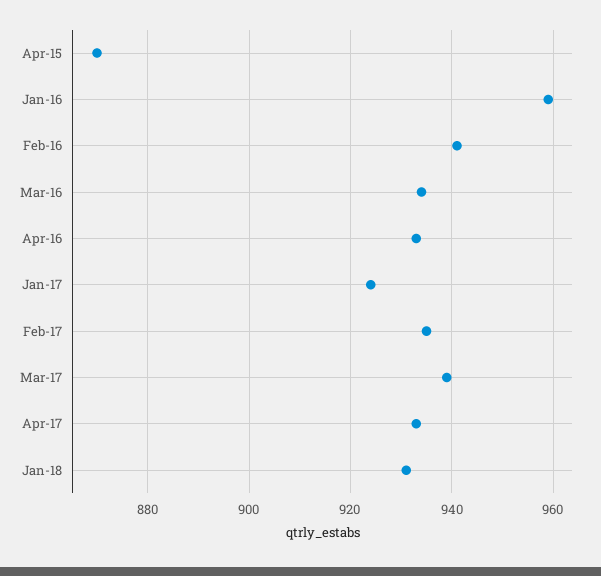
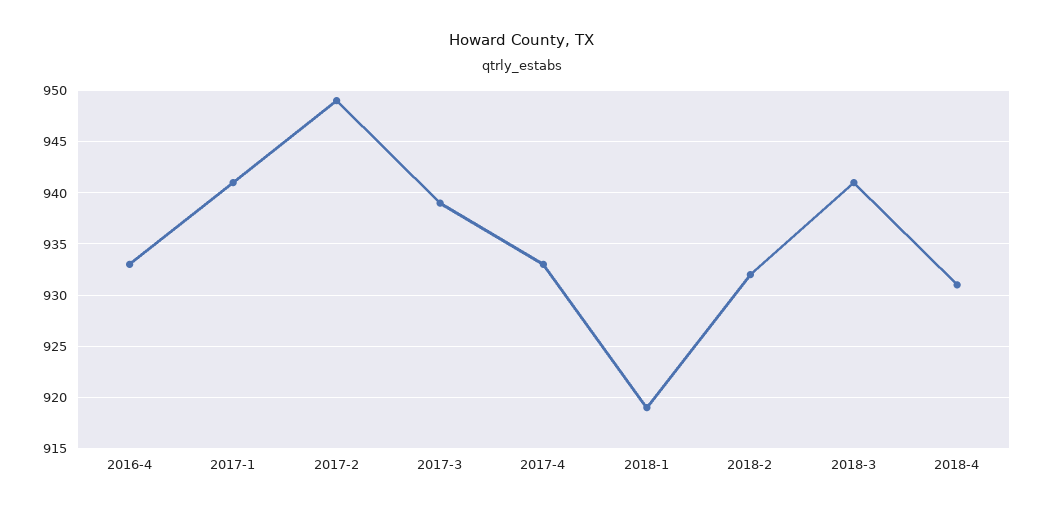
Apr-15: 870 -> none
Jan-16: 960 -> none
Feb-16: 940 -> none
Mar-16: 935 -> none
Jan-17: 925 -> 941
Feb-17: 935 -> 949
Jan-18: 930 -> 919
2018-2: none -> 932
2018-3: none -> 941
2018-4: none -> 931

